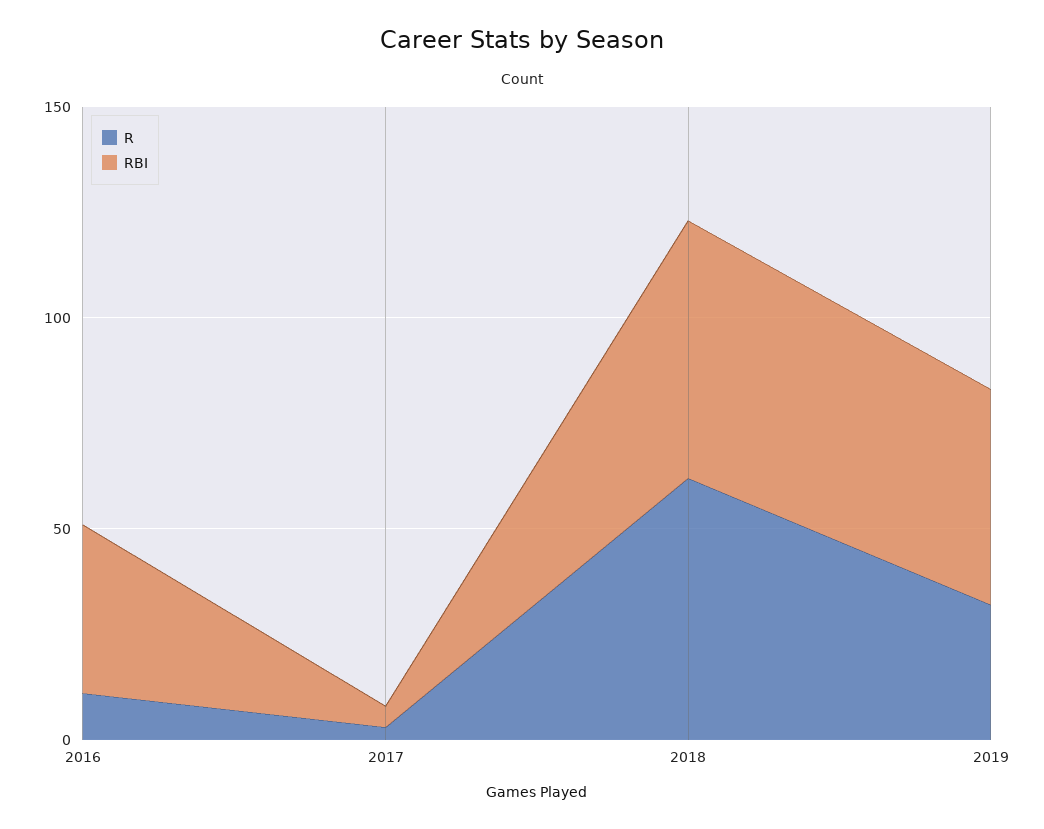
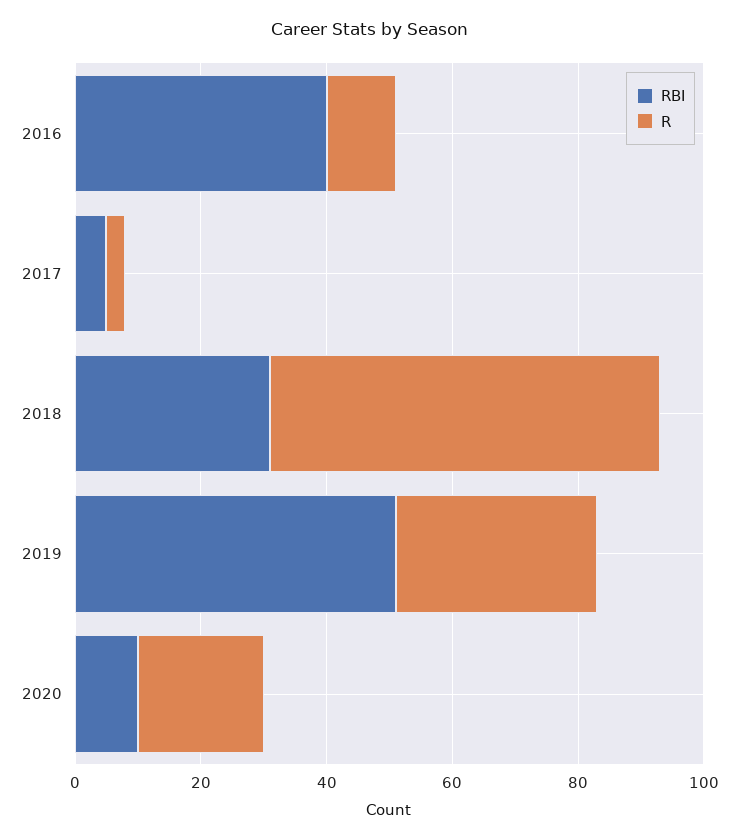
RBI, 2018: 60 -> 30
RBI, 2020: none -> 10
R, 2020: none -> 20

